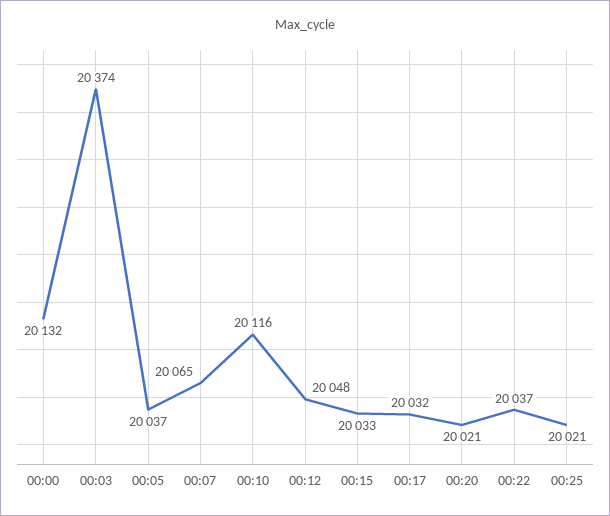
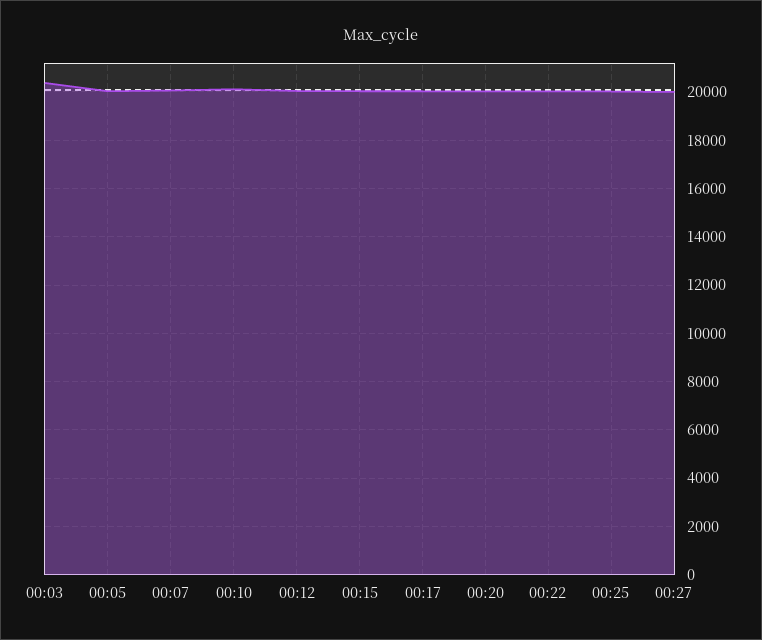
00:00: 20132 -> none
00:27: none -> 20000

